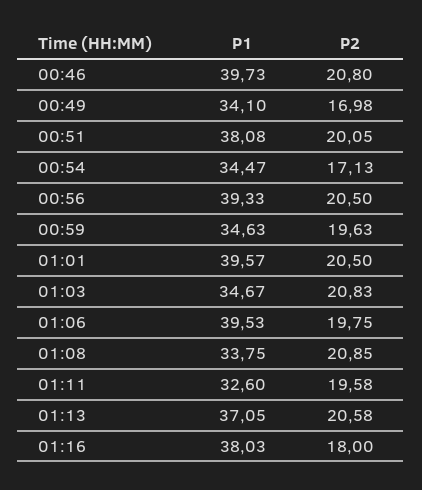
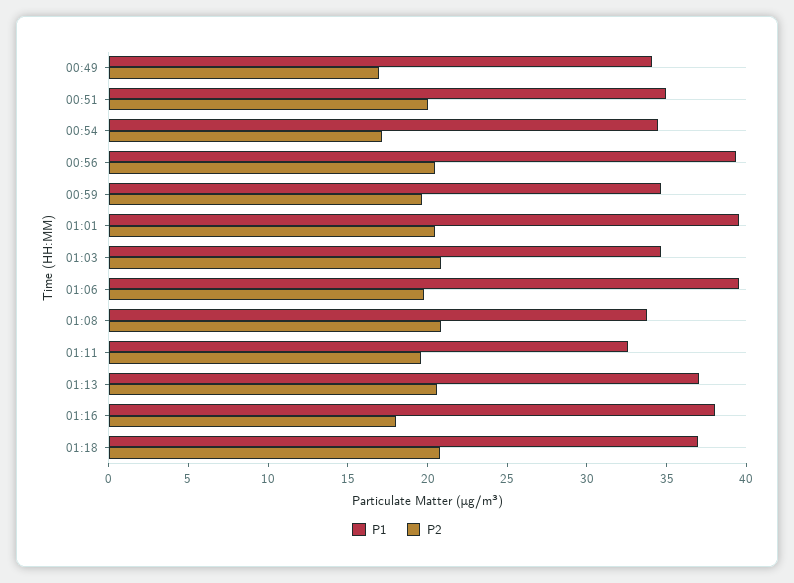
P1, 00:46: 39.73 -> none
P2, 00:46: 20.8 -> none
P1, 00:51: 38.08 -> 35
P1, 01:18: none -> 37
P2, 01:18: none -> 21

